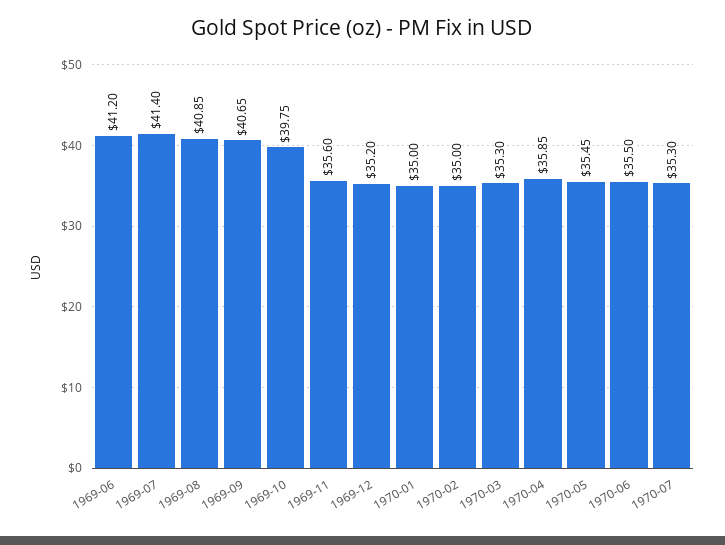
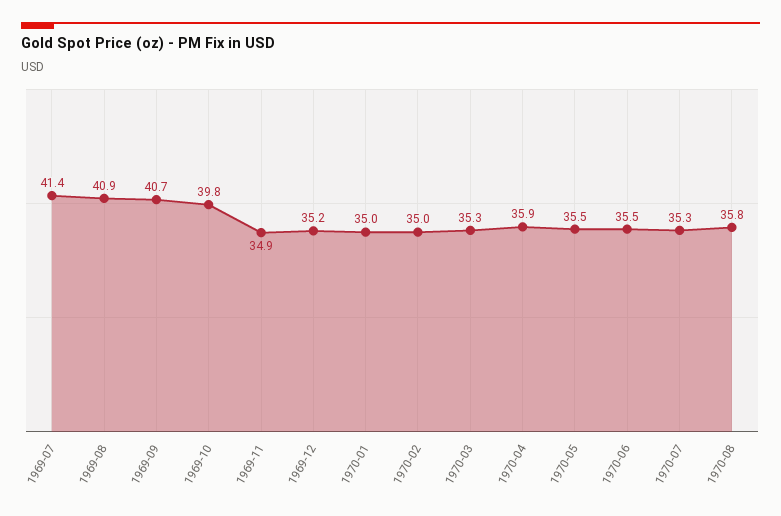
1969-06: 41.2 -> none
1969-11: 35.6 -> 34.9
1970-08: none -> 35.8

